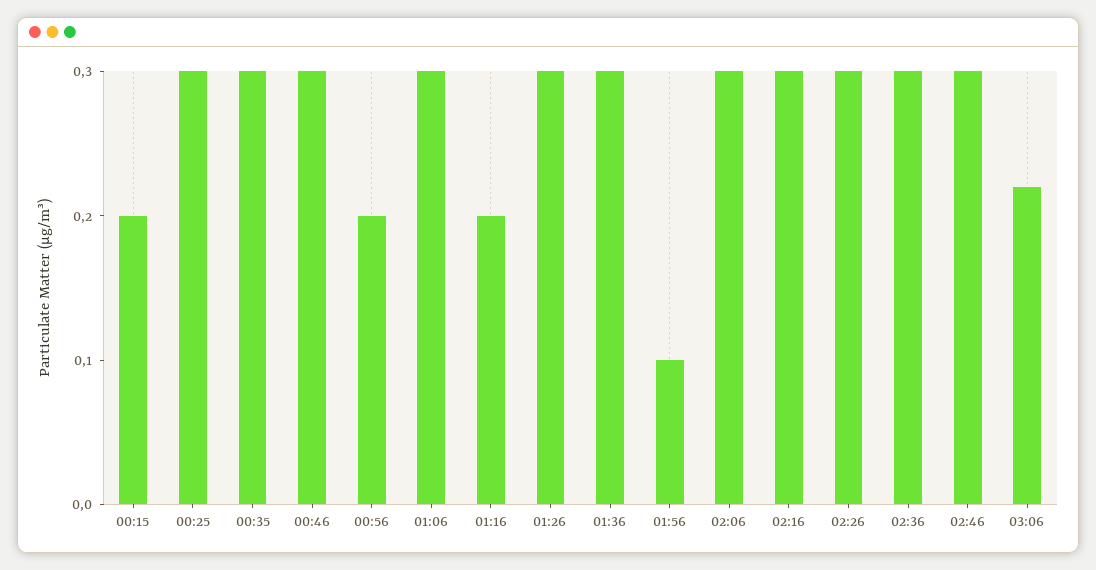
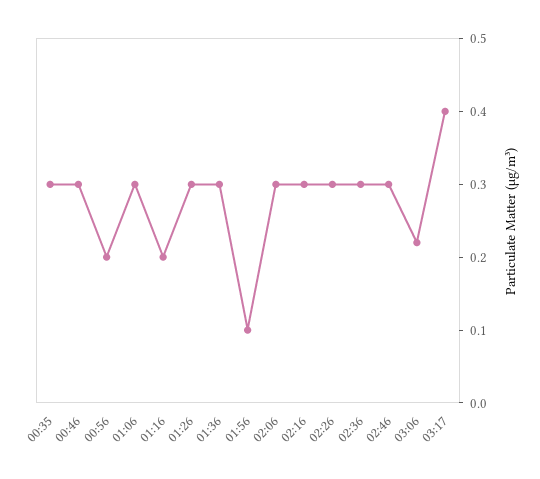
00:15: 0.2 -> none
00:25: 0.3 -> none
03:17: none -> 0.4

